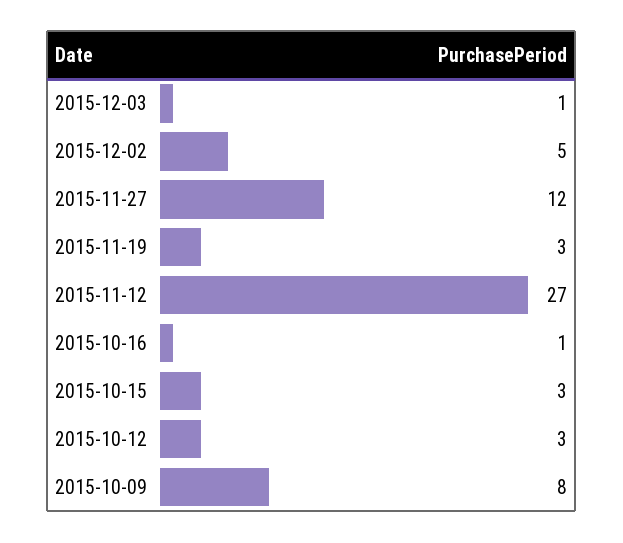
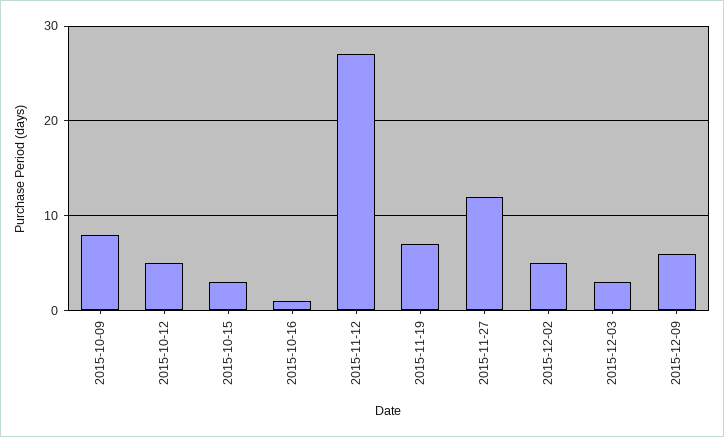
2015-12-03: 1 -> 3
2015-11-19: 3 -> 7
2015-10-12: 3 -> 5
2015-12-09: none -> 6

